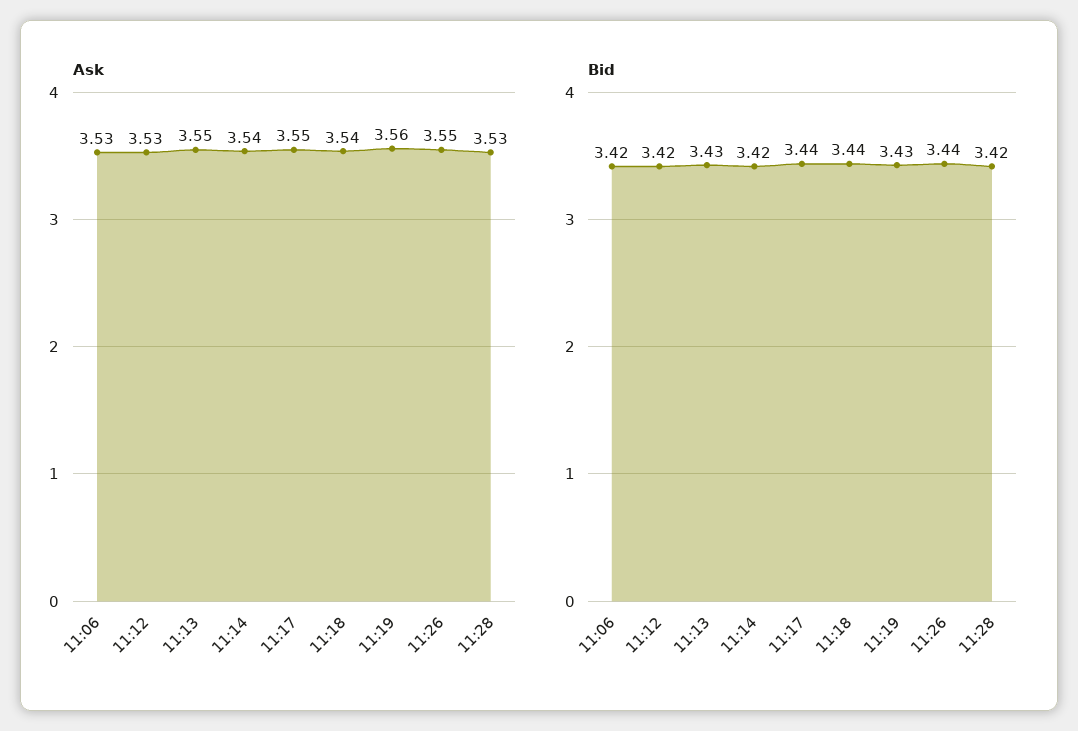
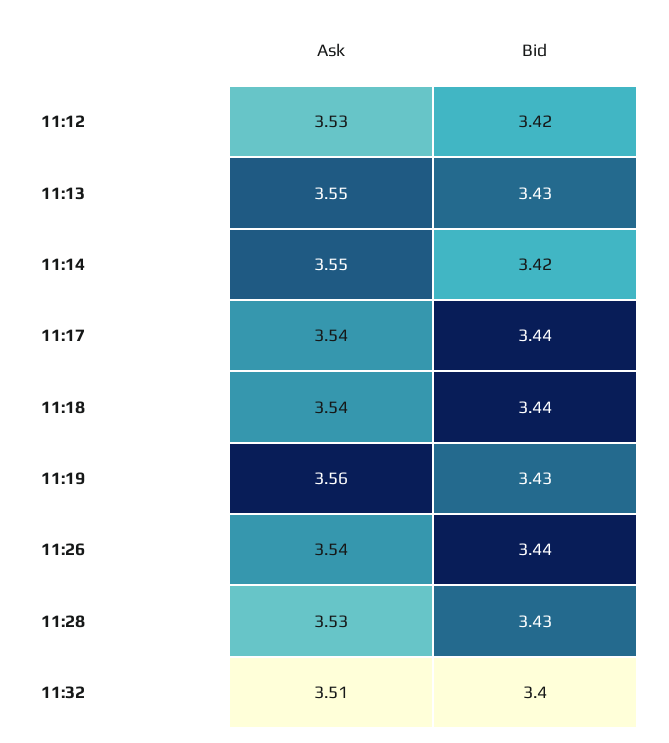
Ask, 11:06: 3.53 -> none
Ask, 11:14: 3.54 -> 3.55
Ask, 11:17: 3.55 -> 3.54
Ask, 11:26: 3.55 -> 3.54
Bid, 11:06: 3.42 -> none
Bid, 11:28: 3.42 -> 3.43
Ask, 11:32: none -> 3.51
Bid, 11:32: none -> 3.4

